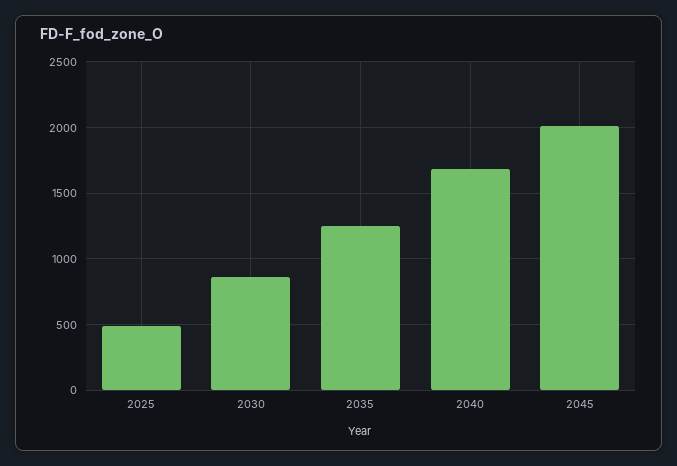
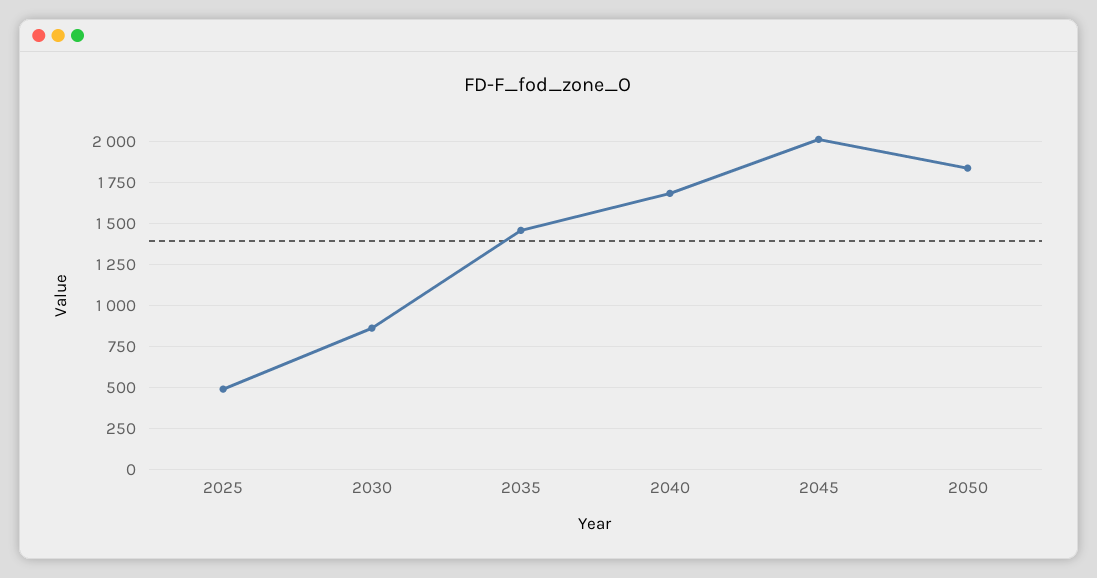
2035: 1250 -> 1450
2050: none -> 1850

